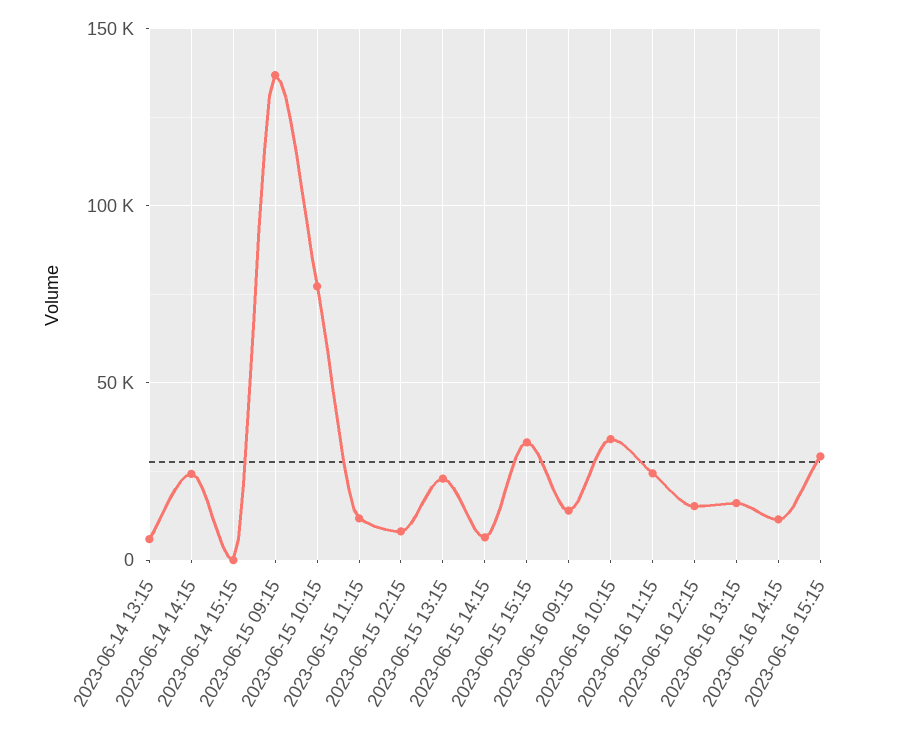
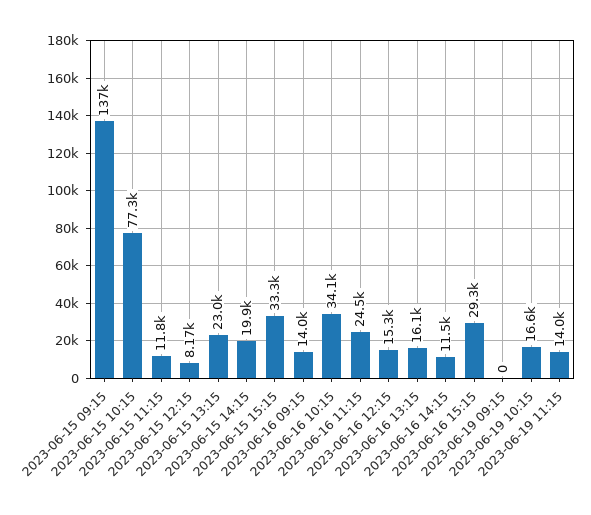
2023-06-14 13:15: 5000 -> none
2023-06-14 14:15: 25000 -> none
2023-06-14 15:15: 0 -> none
2023-06-15 14:15: 5000 -> 19900
2023-06-19 09:15: none -> 0
2023-06-19 10:15: none -> 16600
2023-06-19 11:15: none -> 14000

